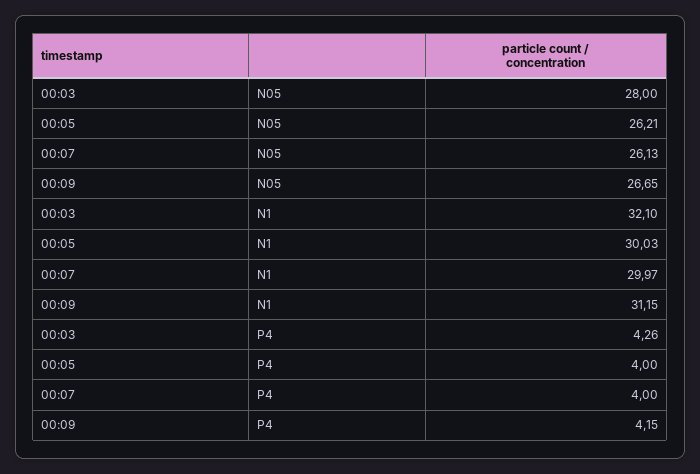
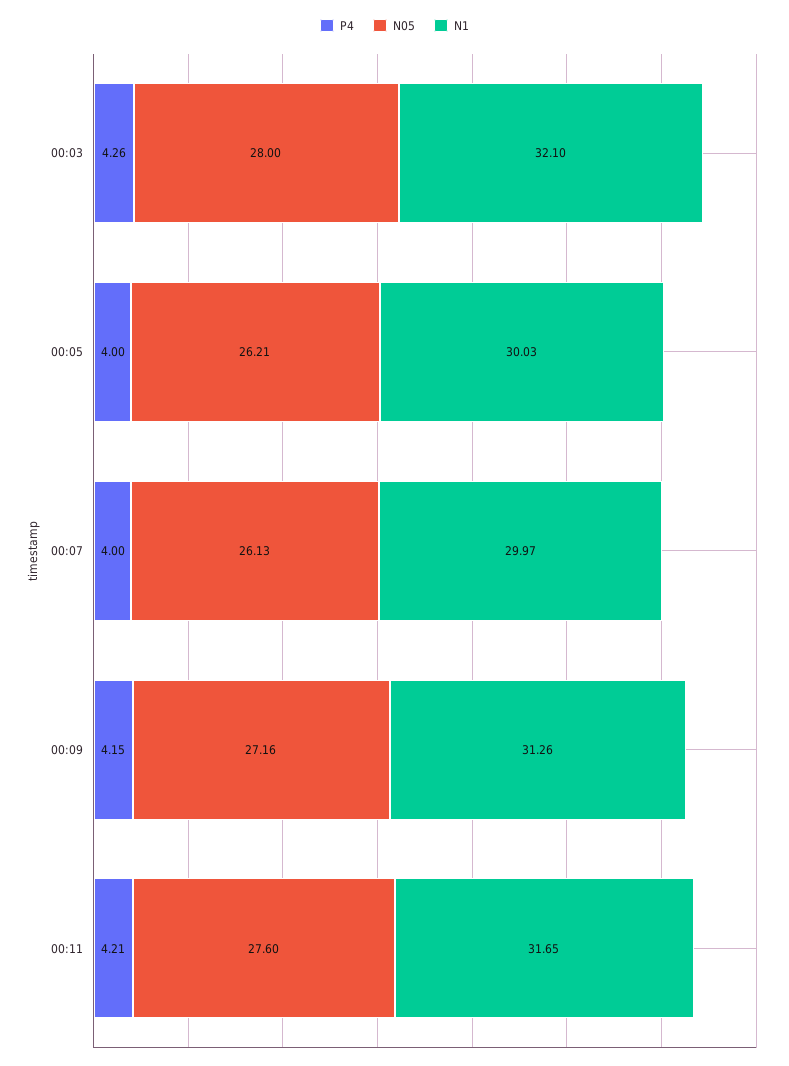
N05, 00:09: 26.65 -> 27.16
N1, 00:09: 31.15 -> 31.26
P4, 00:11: none -> 4.21
N05, 00:11: none -> 27.6
N1, 00:11: none -> 31.65

